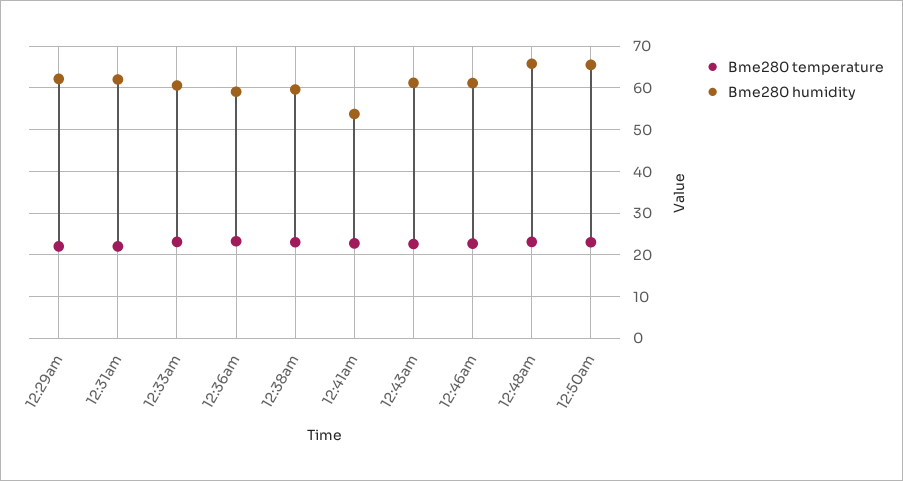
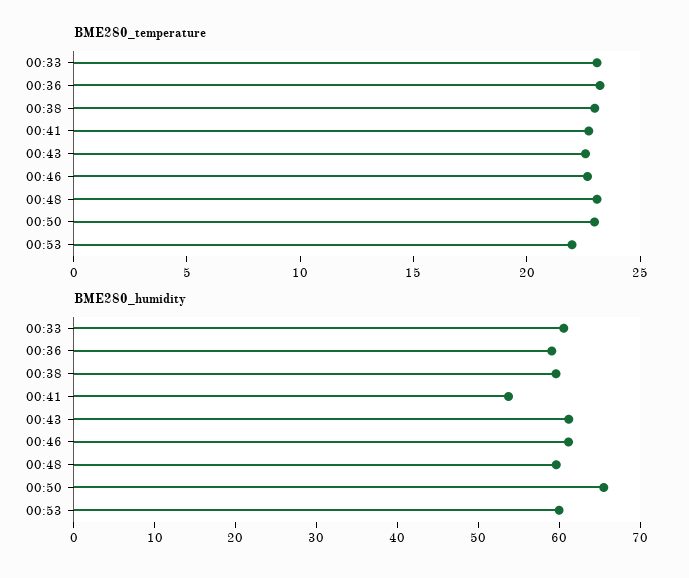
Bme280 temperature, 12:29am: 22 -> none
Bme280 humidity, 12:29am: 62 -> none
Bme280 temperature, 12:31am: 22 -> none
Bme280 humidity, 12:31am: 62 -> none
Bme280 humidity, 12:48am: 66 -> 60
Bme280 temperature, 00:53: none -> 22
Bme280 humidity, 00:53: none -> 60

